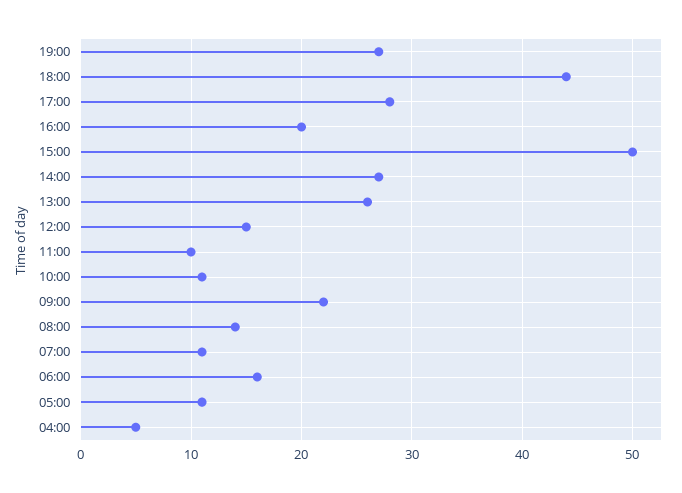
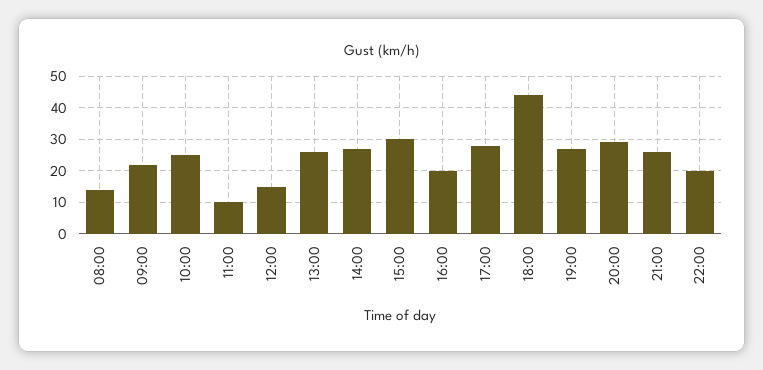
15:00: 50 -> 30
10:00: 11 -> 25
07:00: 11 -> none
06:00: 16 -> none
05:00: 11 -> none
04:00: 5 -> none
20:00: none -> 30
21:00: none -> 25
22:00: none -> 20

